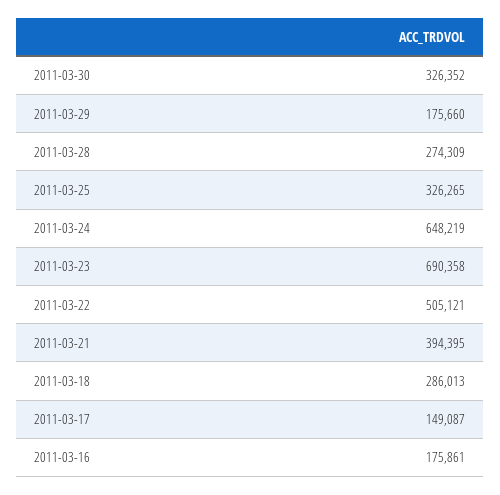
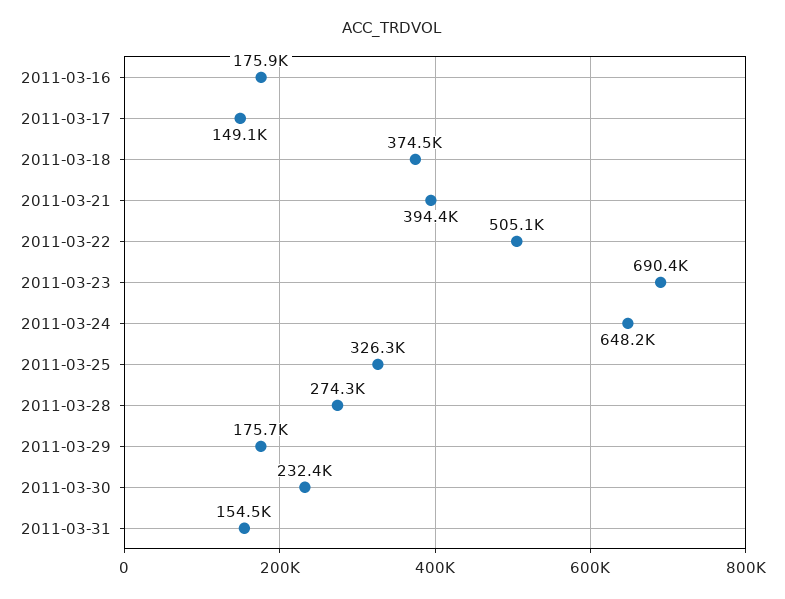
2011-03-30: 326352 -> 232400
2011-03-18: 286013 -> 374500
2011-03-31: none -> 154500

